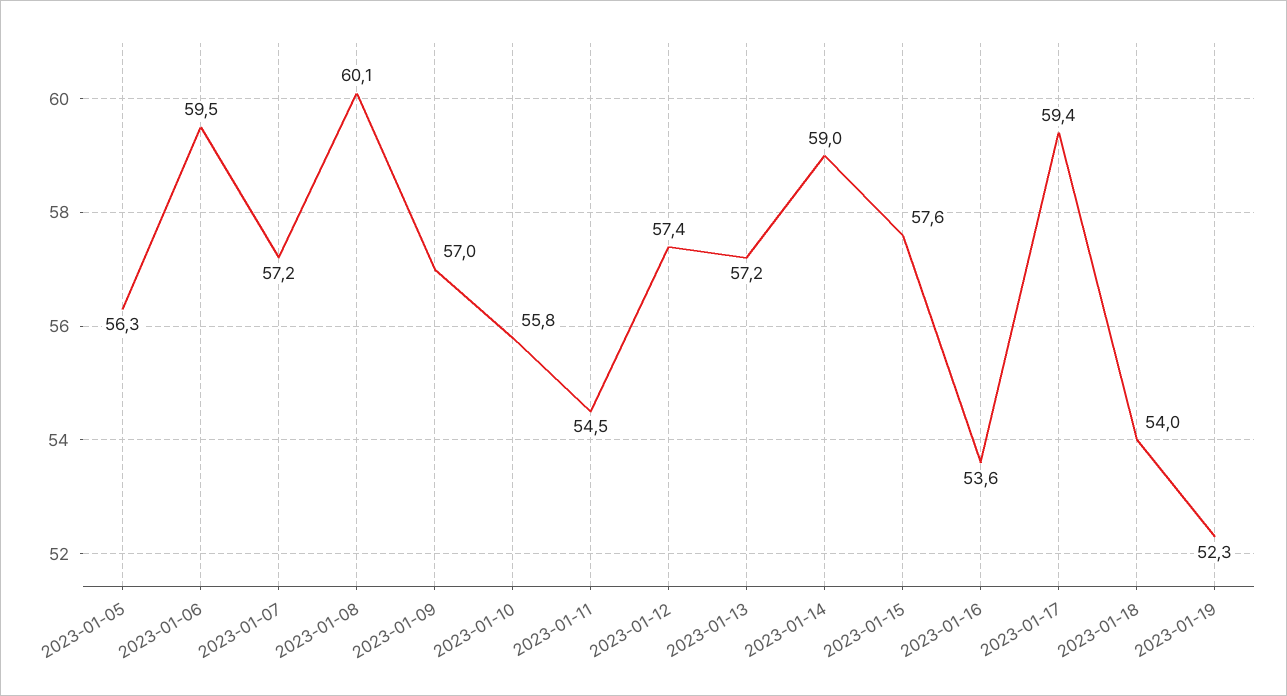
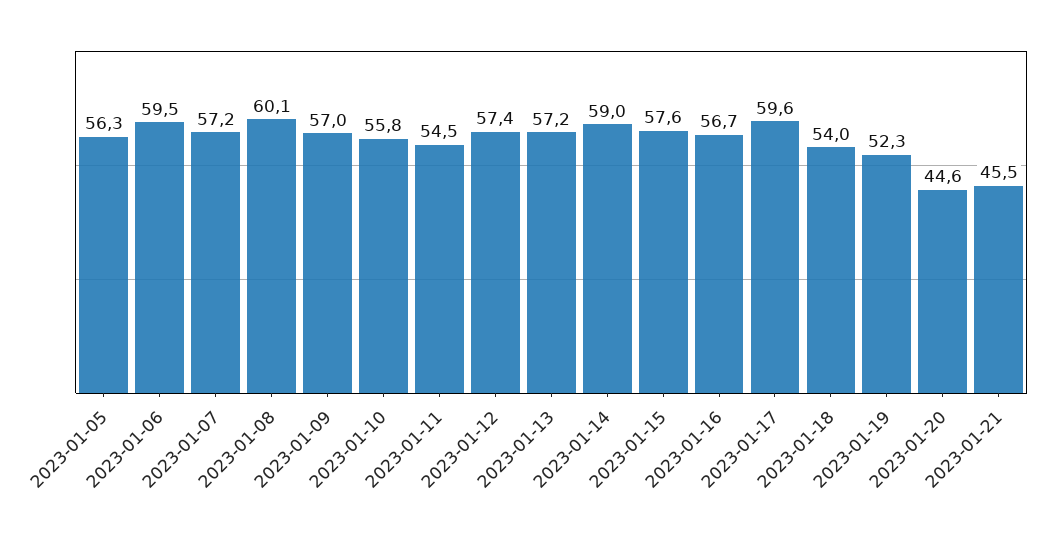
2023-01-16: 53.6 -> 56.7
2023-01-17: 59.4 -> 59.6
2023-01-20: none -> 44.6
2023-01-21: none -> 45.5

